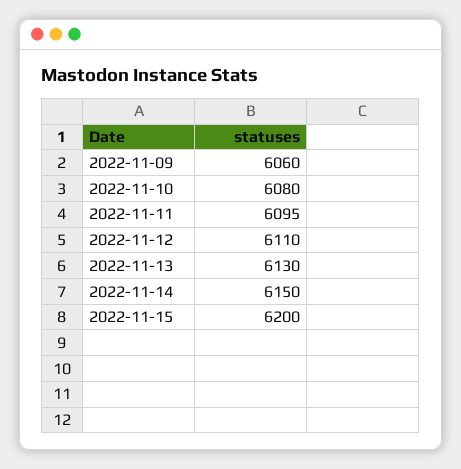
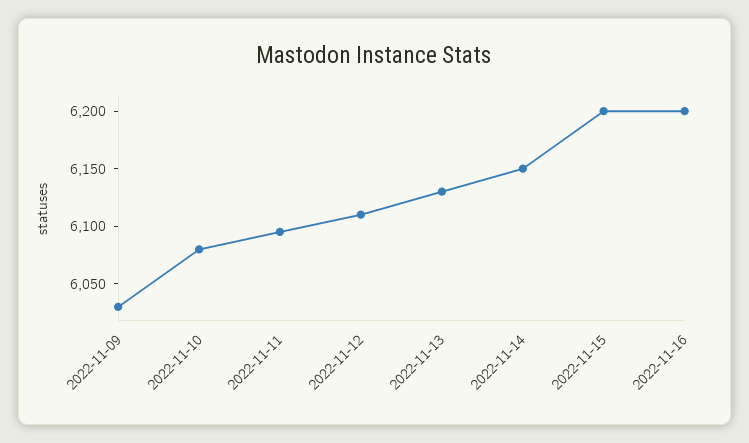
2022-11-09: 6060 -> 6030
2022-11-16: none -> 6200

